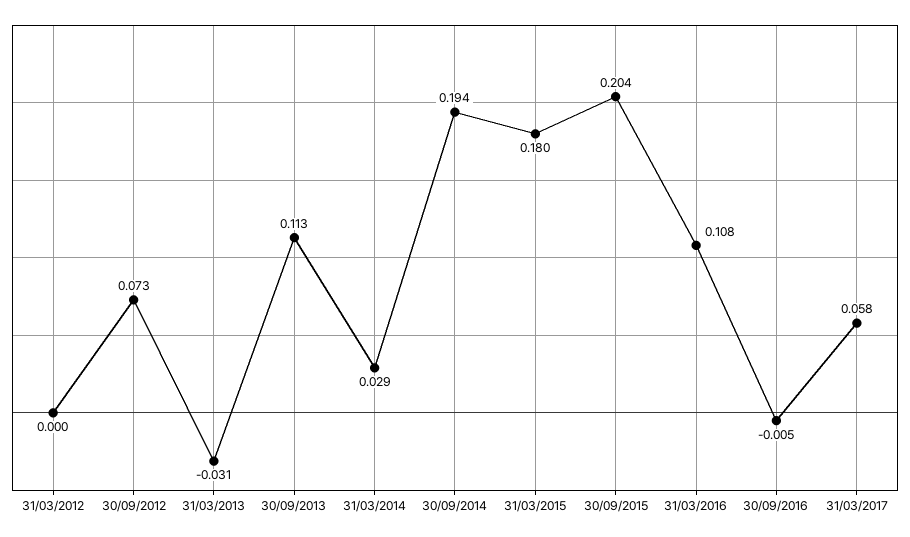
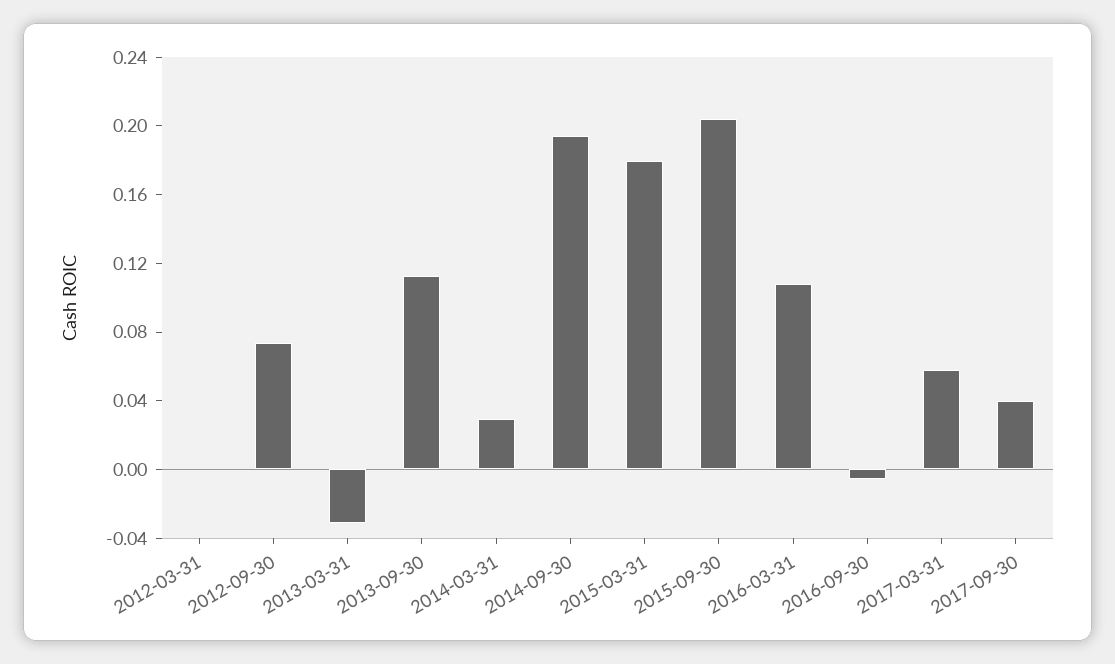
2017-09-30: none -> 0.04

